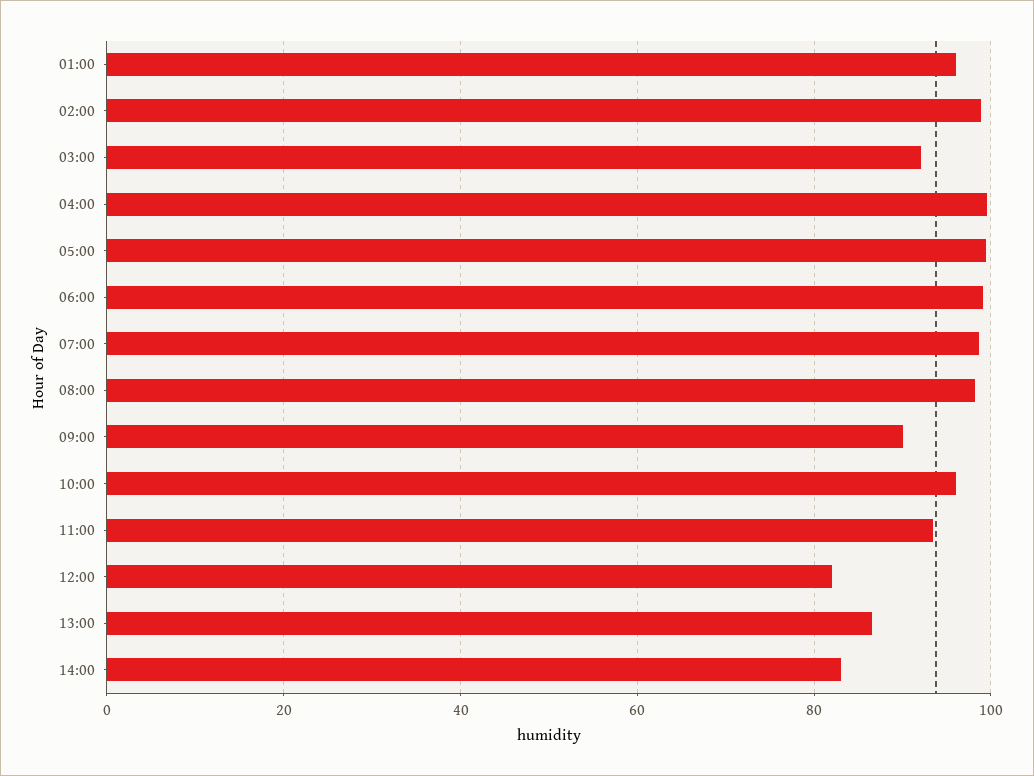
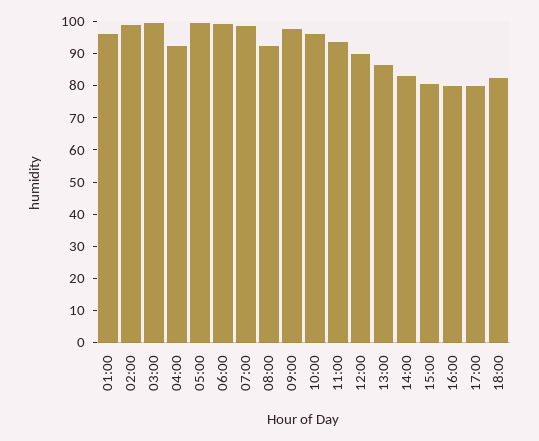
03:00: 92 -> 100
04:00: 100 -> 92.5
08:00: 98 -> 92.5
09:00: 90 -> 97.5
12:00: 82 -> 90
15:00: none -> 80
16:00: none -> 80
17:00: none -> 80
18:00: none -> 82.5

